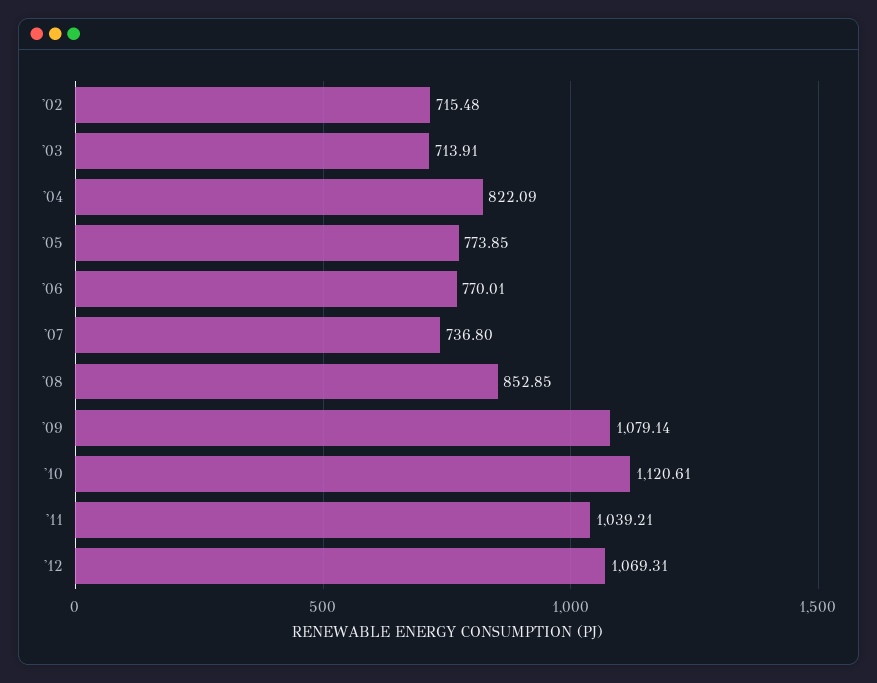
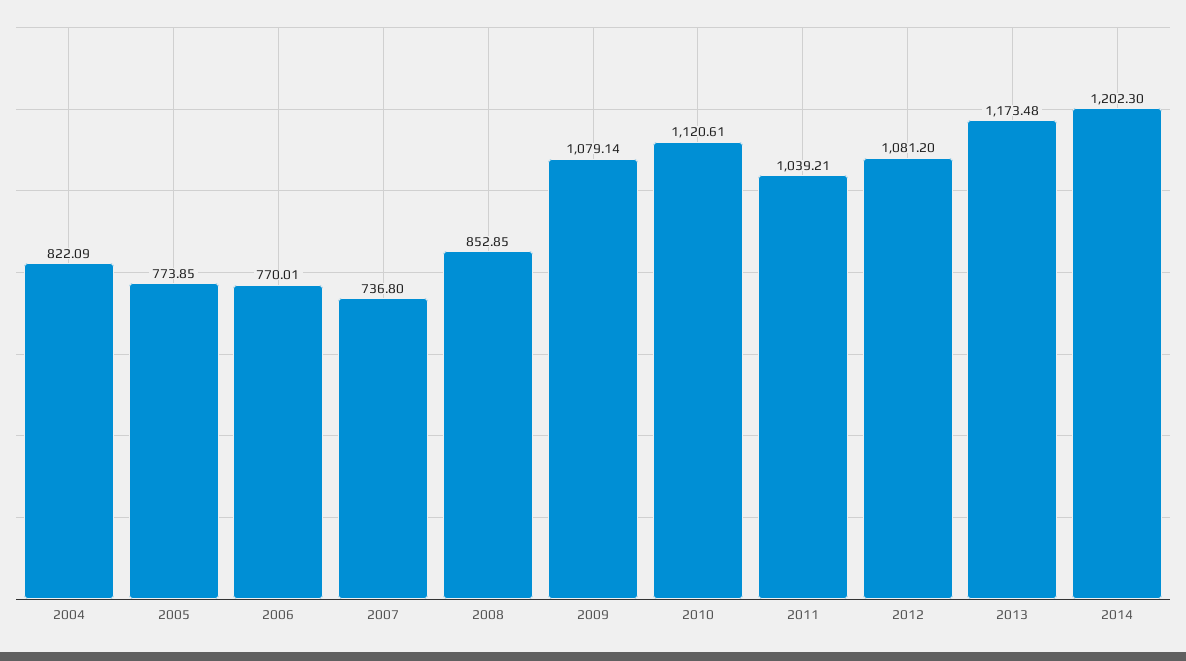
'02: 715.48 -> none
'03: 713.91 -> none
'12: 1069.31 -> 1081.2
2013: none -> 1173.48
2014: none -> 1202.3

